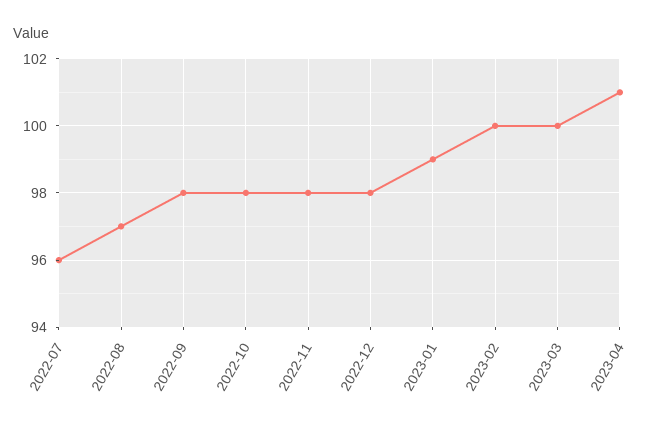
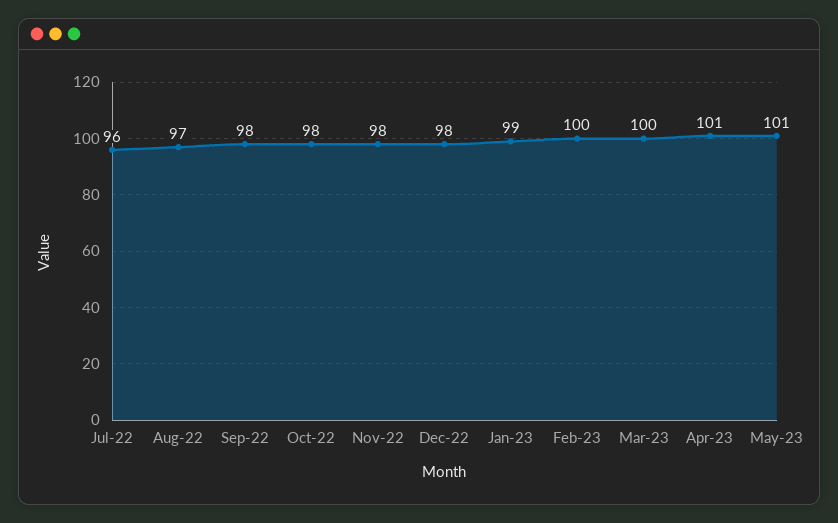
May-23: none -> 101

